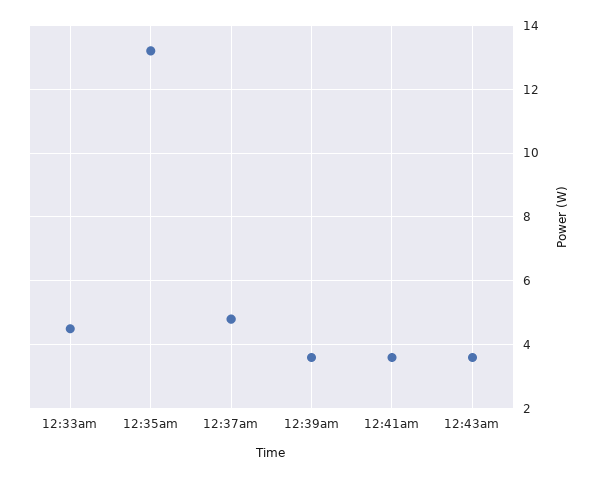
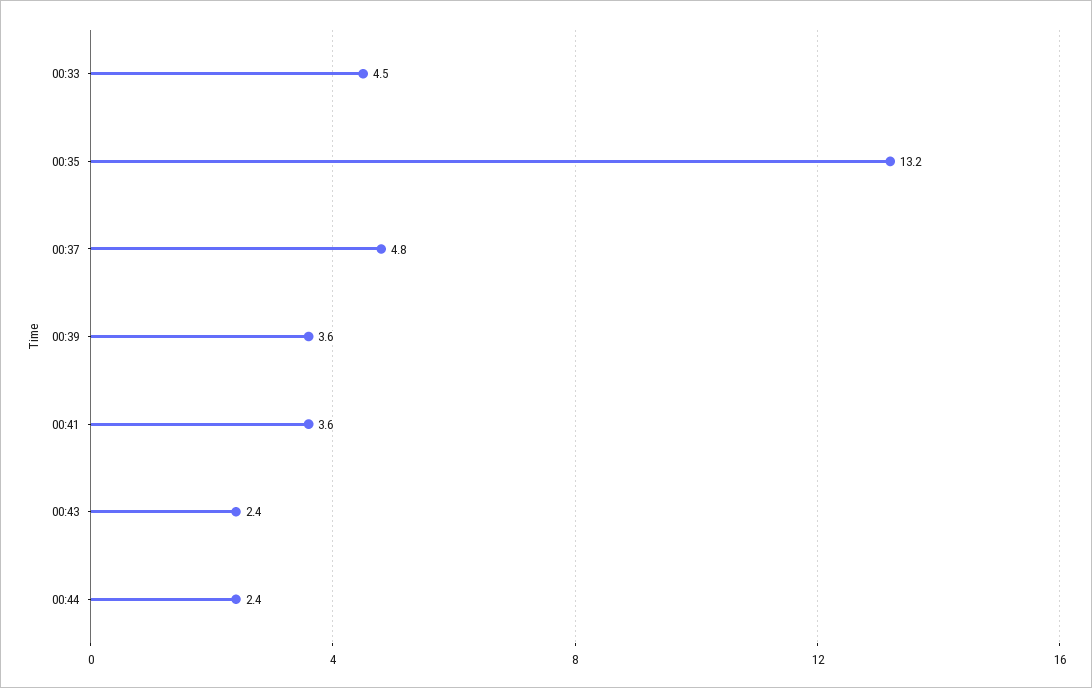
12:43am: 3.5 -> 2.4
00:44: none -> 2.4

